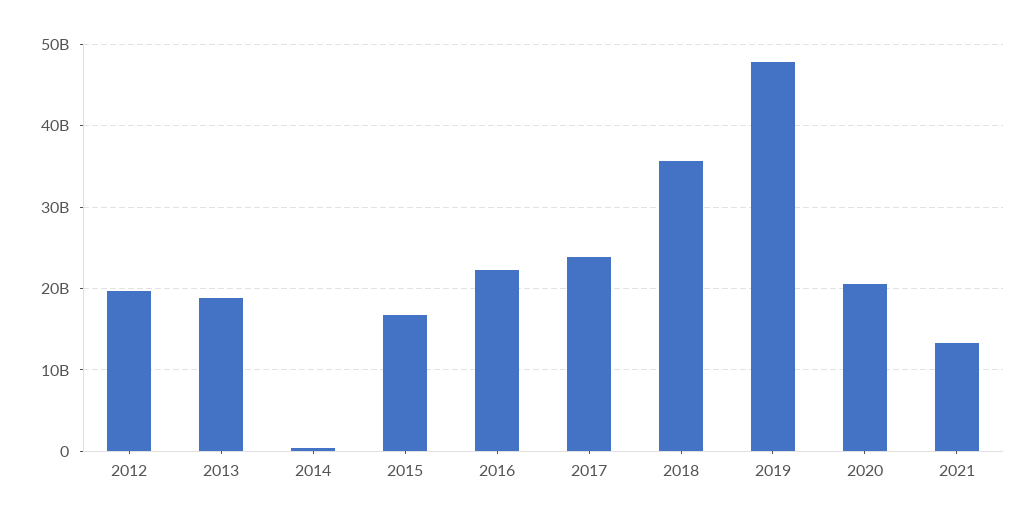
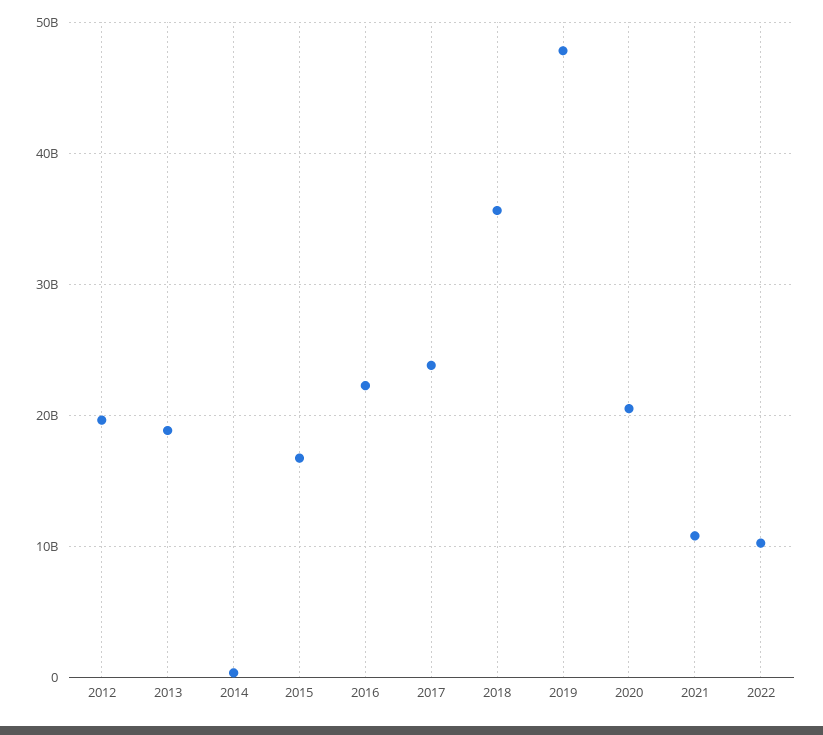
2021: 13000000000 -> 11000000000
2022: none -> 10000000000

